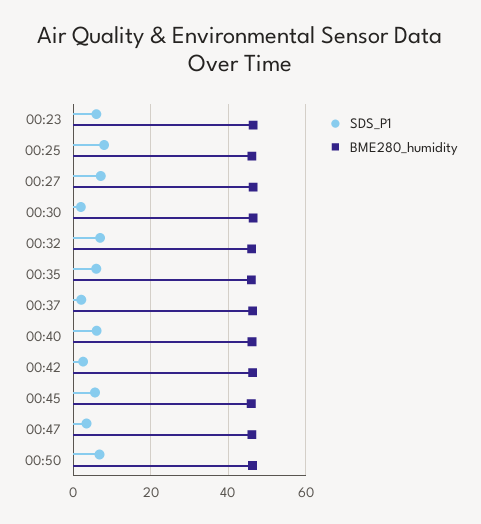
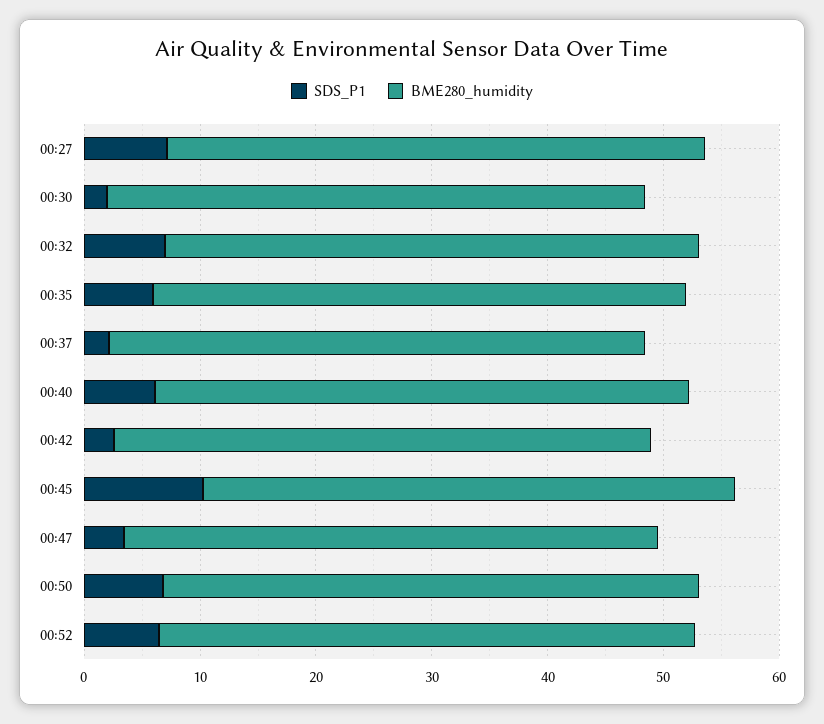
SDS_P1, 00:23: 6 -> none
BME280_humidity, 00:23: 46 -> none
SDS_P1, 00:25: 8 -> none
BME280_humidity, 00:25: 46 -> none
SDS_P1, 00:45: 6 -> 10
SDS_P1, 00:52: none -> 6
BME280_humidity, 00:52: none -> 46

